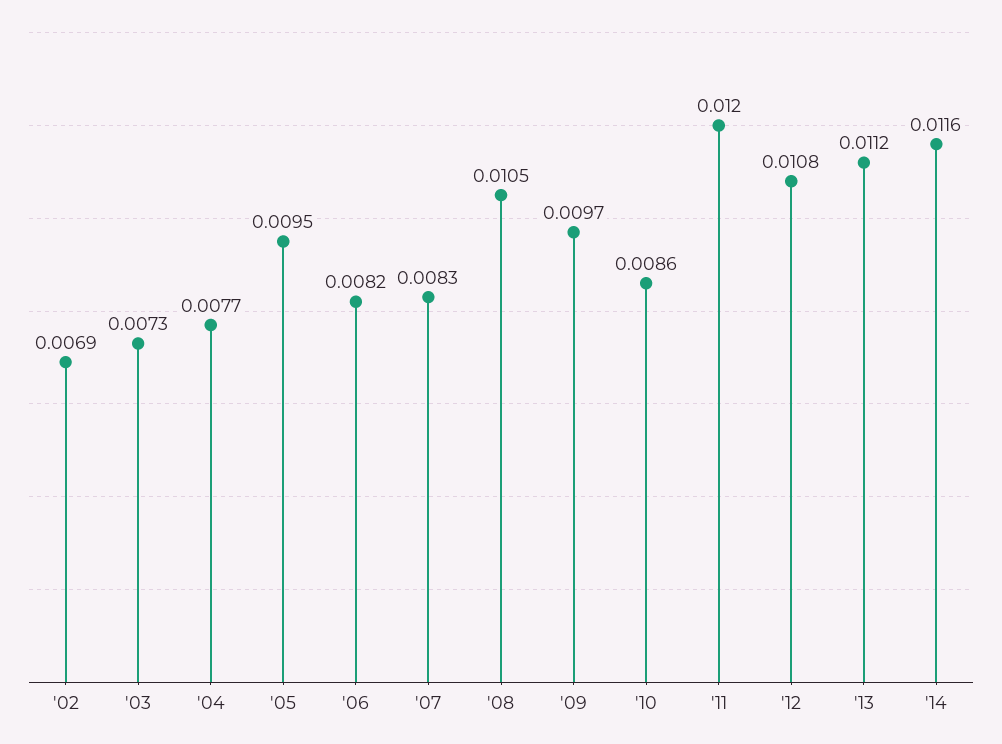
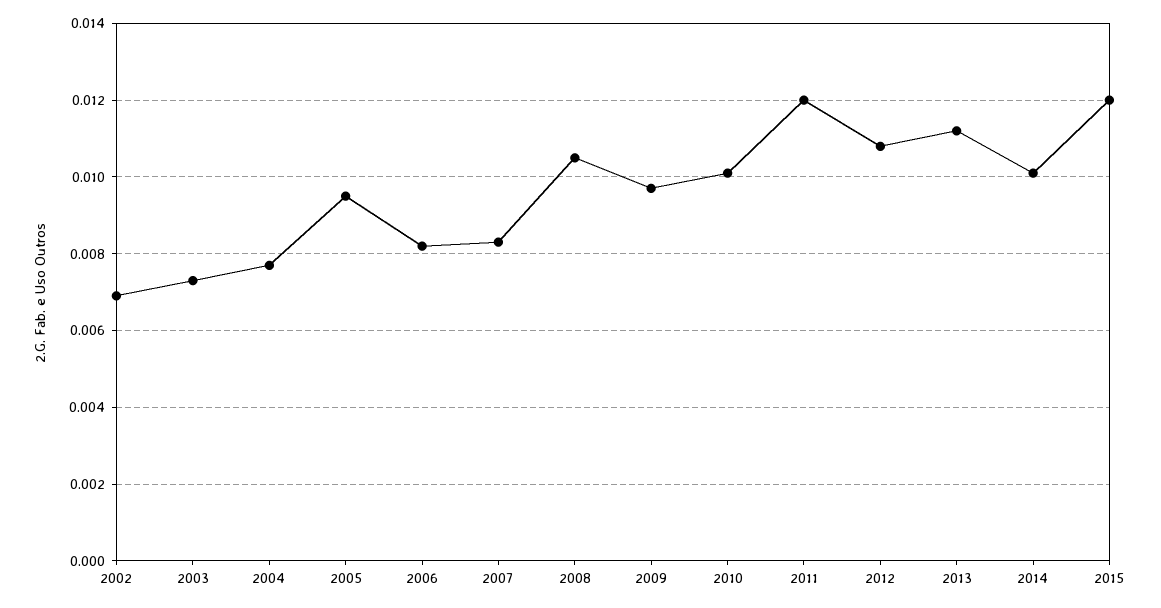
'10: 0.0086 -> 0.01
'14: 0.0116 -> 0.01
2015: none -> 0.012

